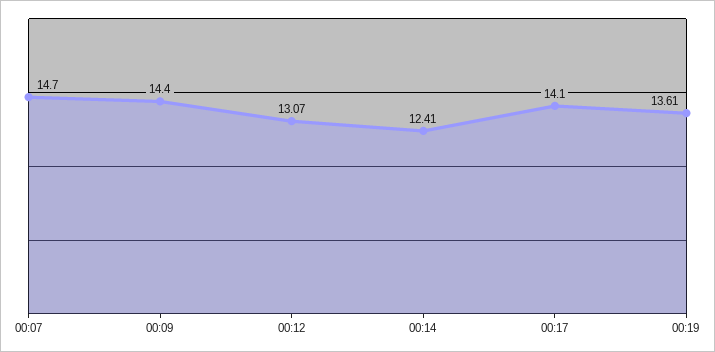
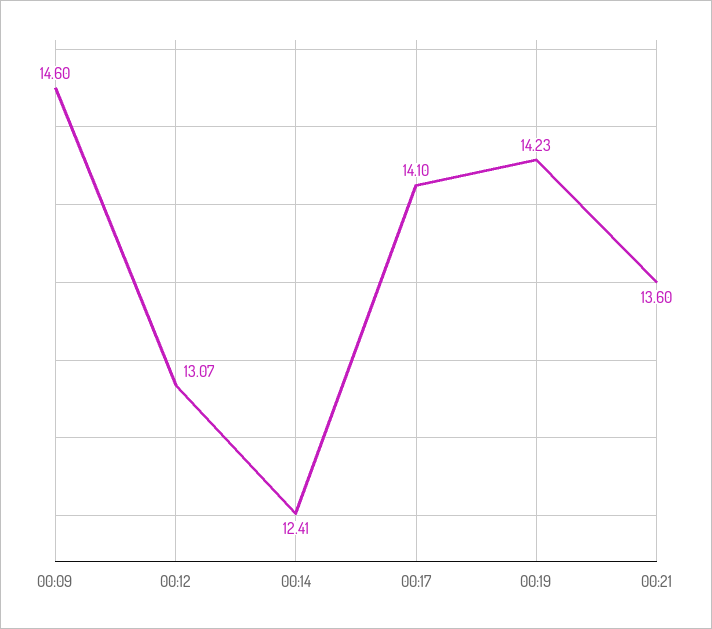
00:07: 14.7 -> none
00:09: 14.4 -> 14.6
00:19: 13.61 -> 14.23
00:21: none -> 13.6

